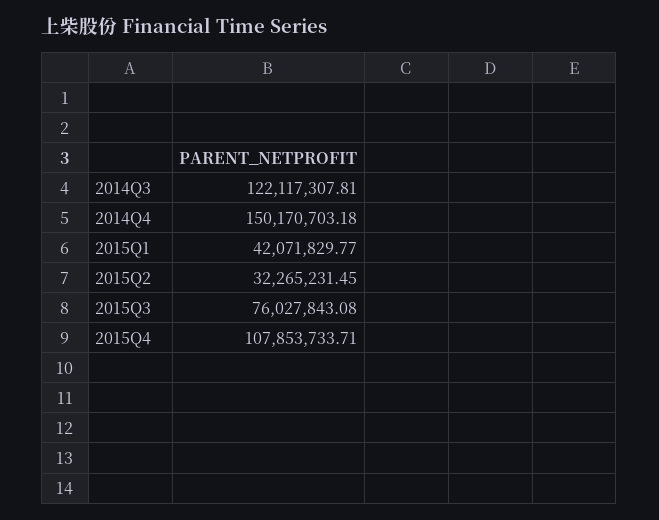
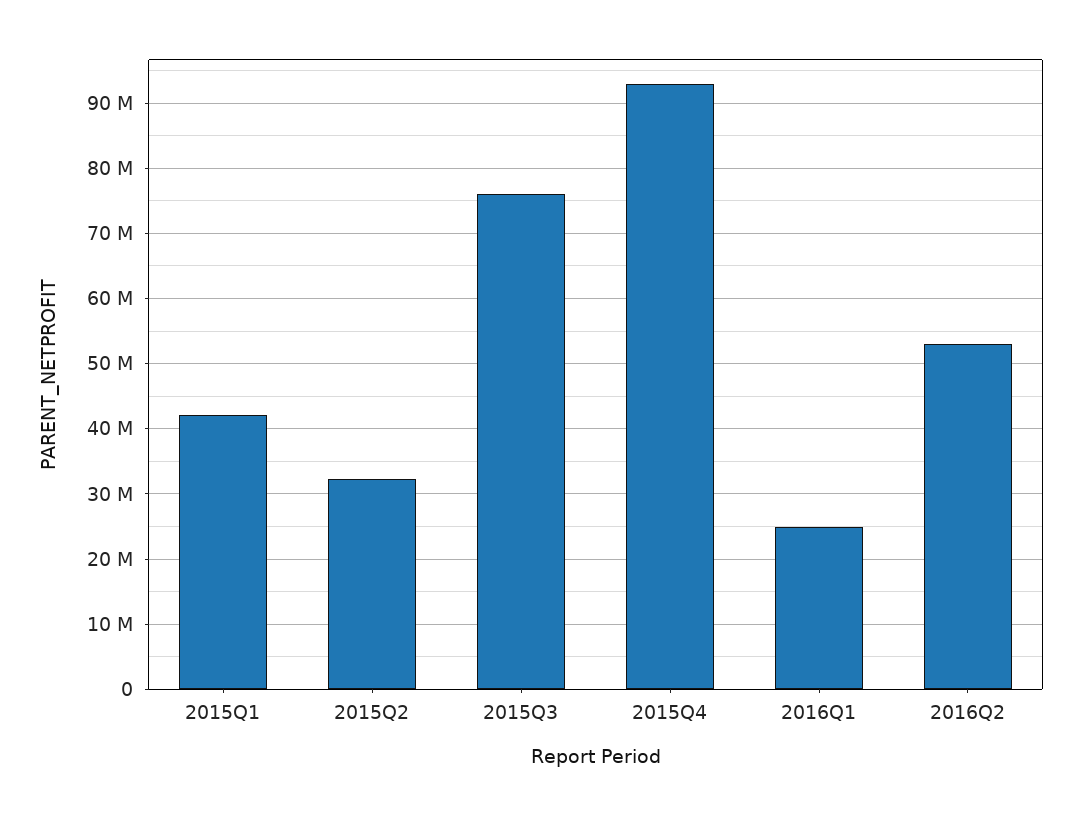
2014Q3: 122117307.81 -> none
2014Q4: 150170703.18 -> none
2015Q4: 107853733.71 -> 93000000
2016Q1: none -> 25000000
2016Q2: none -> 53000000

